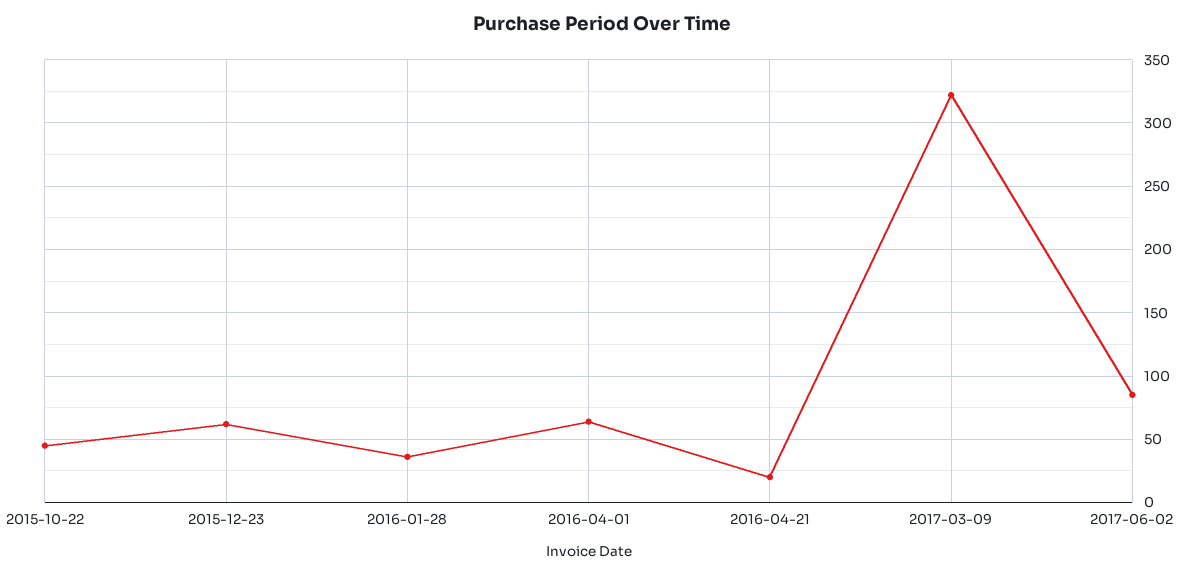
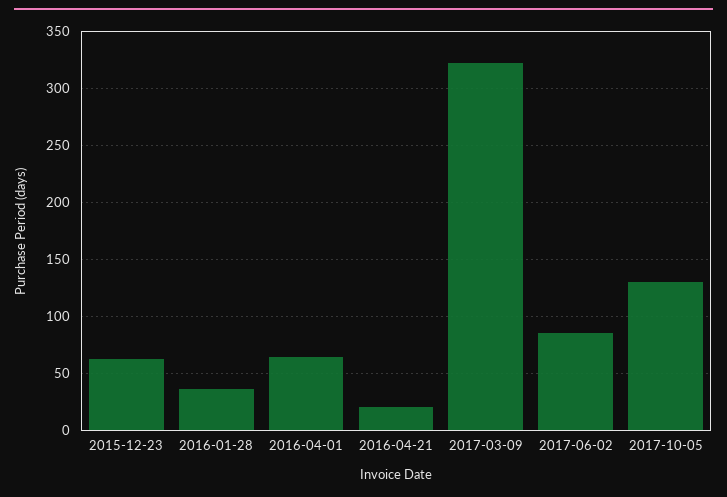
2015-10-22: 45 -> none
2017-10-05: none -> 130

